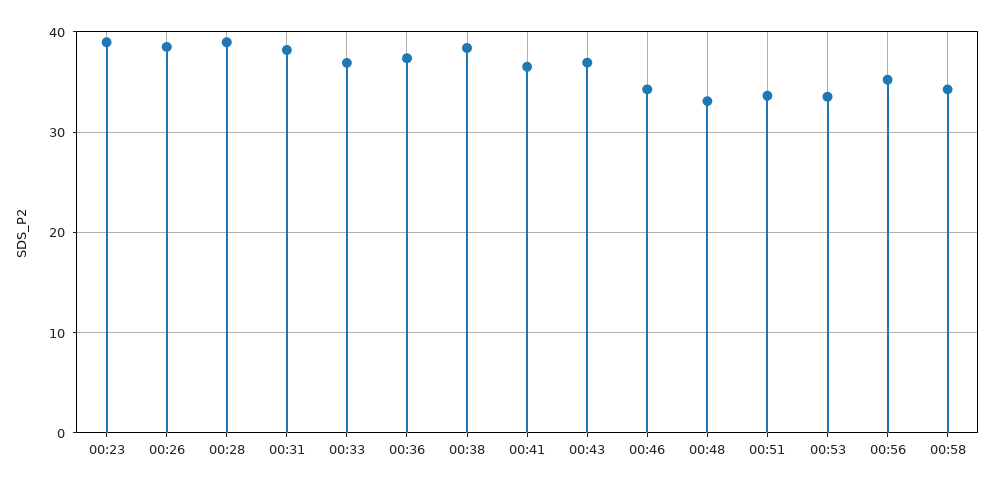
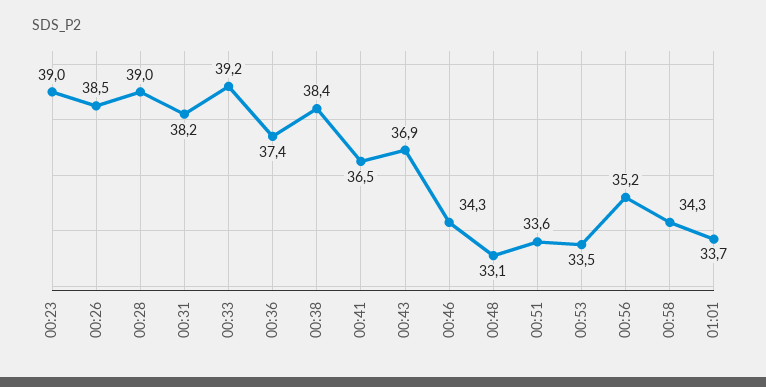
00:33: 37 -> 39.2
01:01: none -> 33.7

